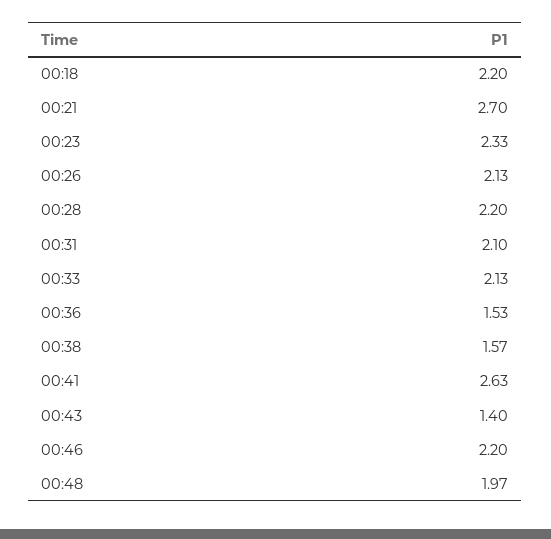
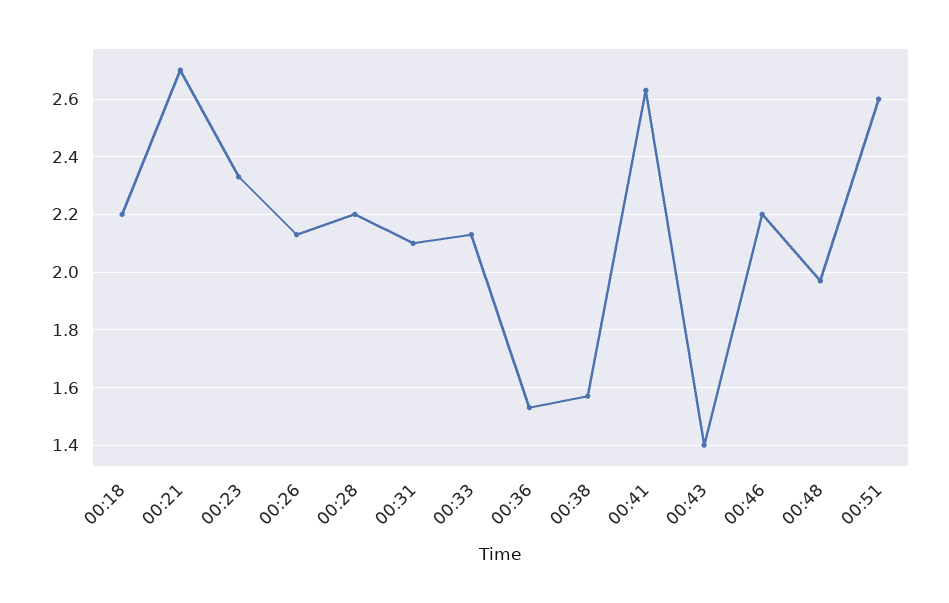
00:51: none -> 2.6

